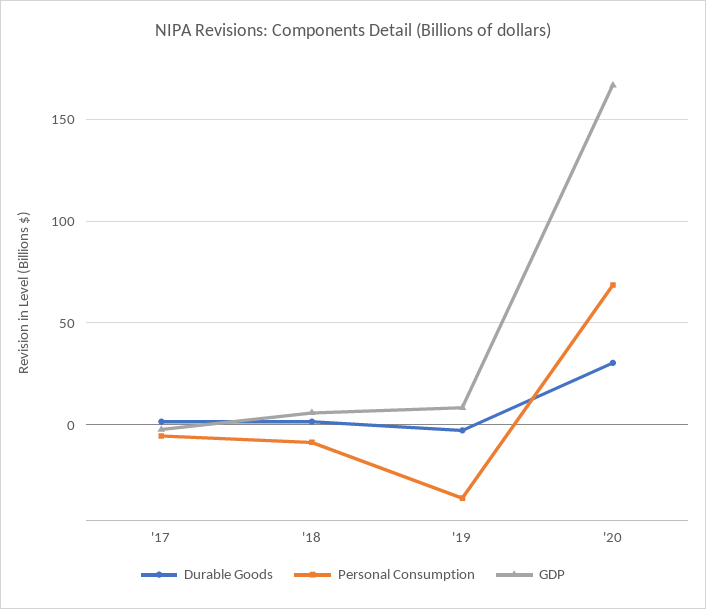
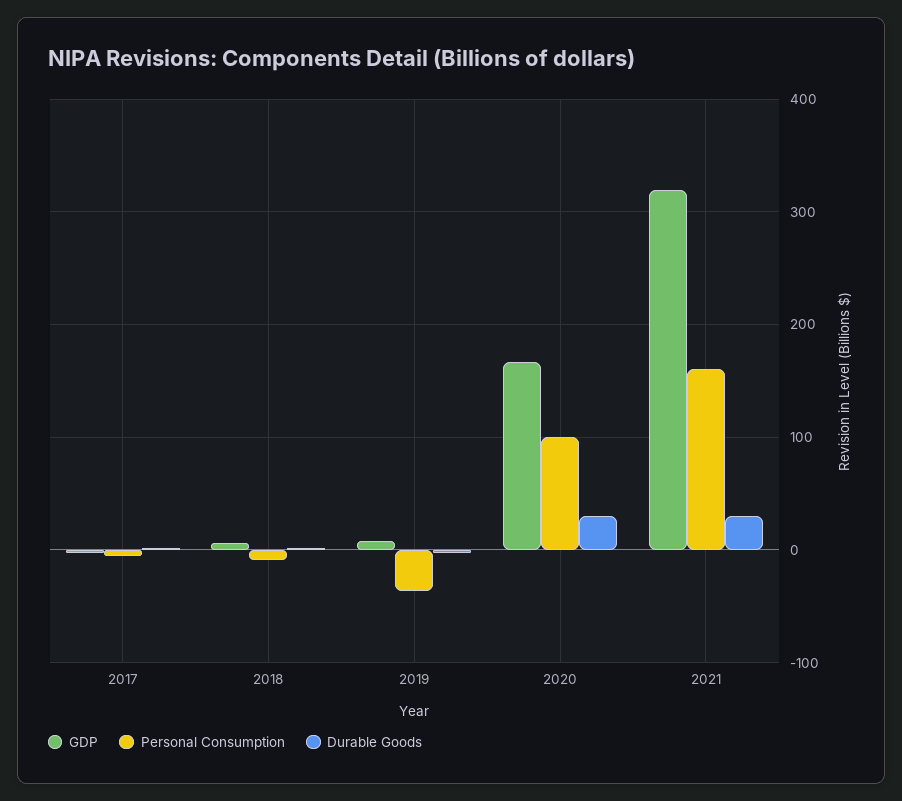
Personal Consumption, '20: 70 -> 100
GDP, 2021: none -> 320
Personal Consumption, 2021: none -> 160
Durable Goods, 2021: none -> 30

